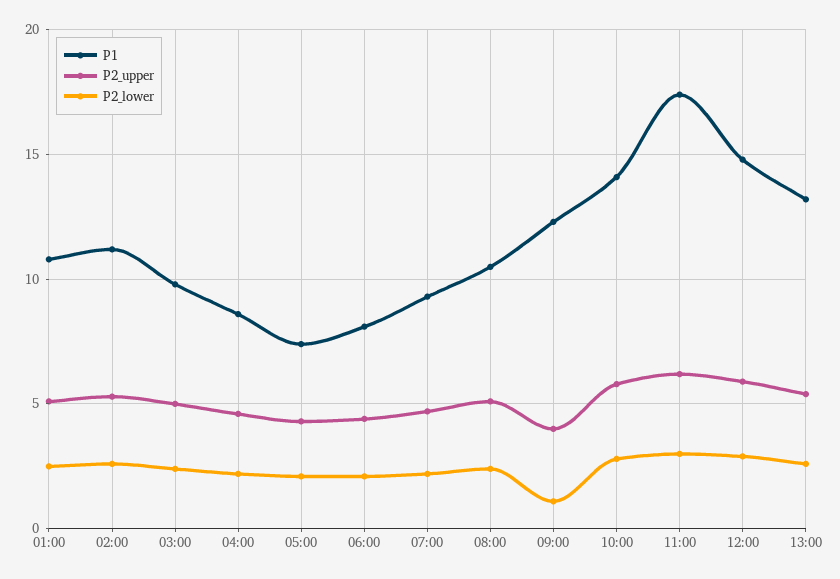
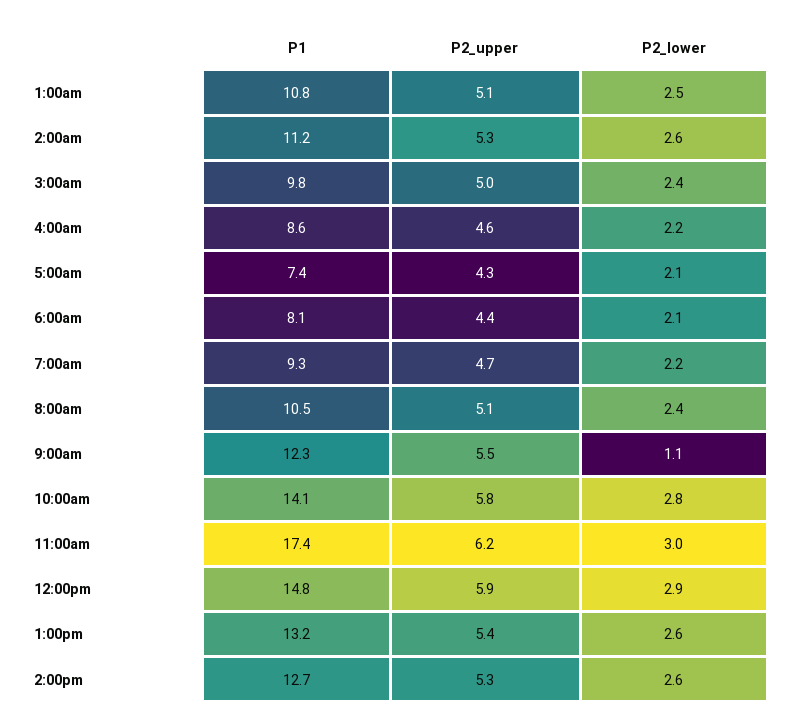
P2_upper, 09:00: 4 -> 5.5
P1, 2:00pm: none -> 12.7
P2_upper, 2:00pm: none -> 5.3
P2_lower, 2:00pm: none -> 2.6

